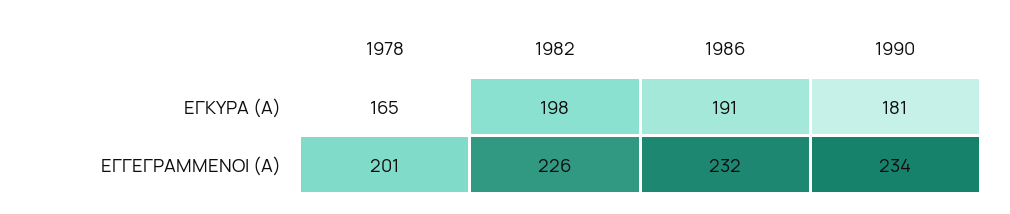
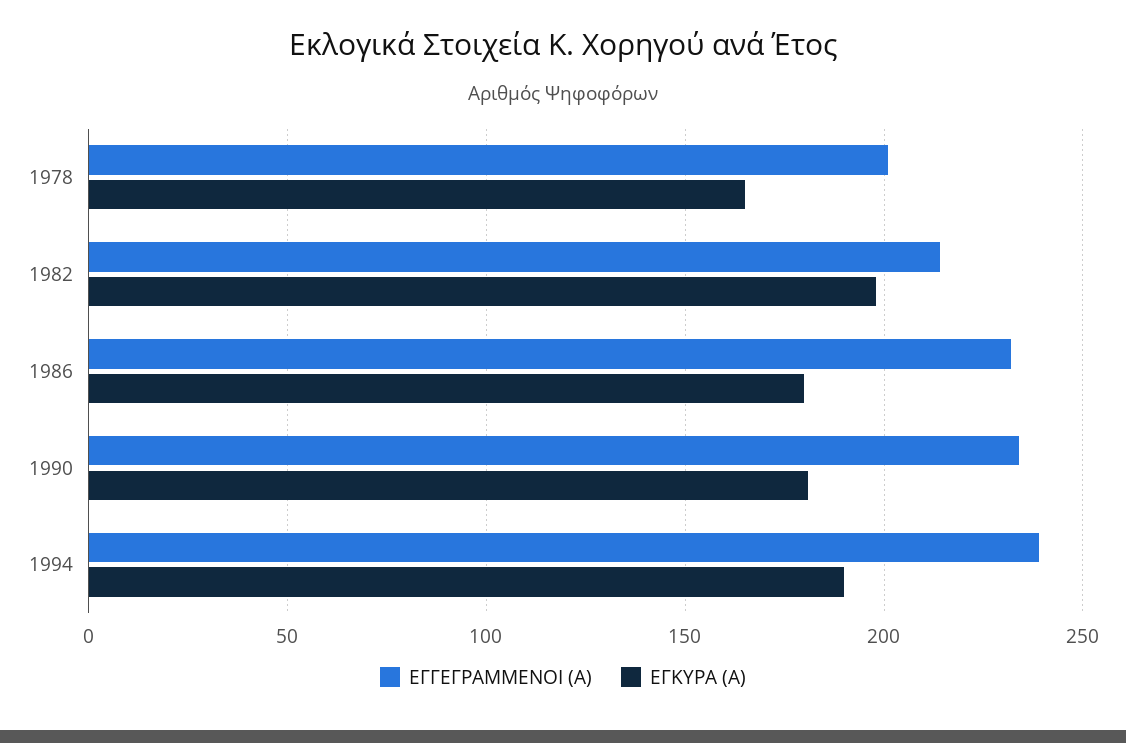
ΕΓΚΥΡΑ (Α), 1986: 191 -> 180
ΕΓΓΕΓΡΑΜΜΕΝΟΙ (Α), 1982: 226 -> 215
ΕΓΓΕΓΡΑΜΜΕΝΟΙ (Α), 1994: none -> 240
ΕΓΚΥΡΑ (Α), 1994: none -> 190

